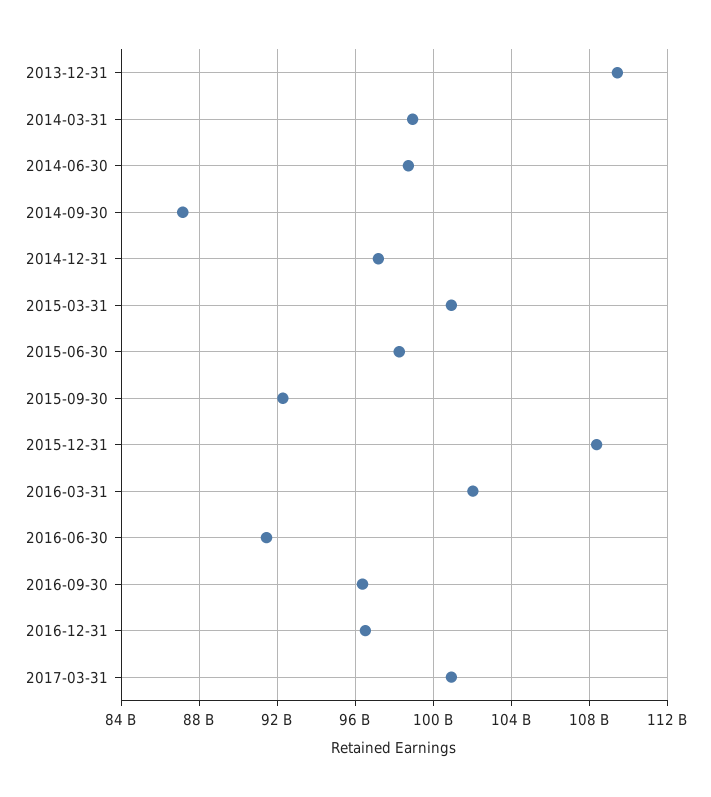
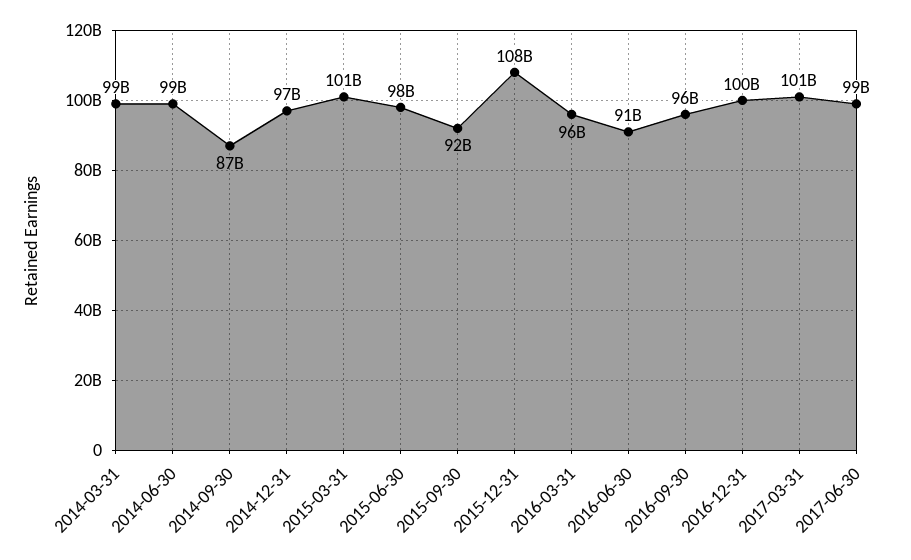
2013-12-31: 109500000000 -> none
2016-03-31: 102000000000 -> 96000000000
2016-12-31: 96500000000 -> 100000000000
2017-06-30: none -> 99000000000

